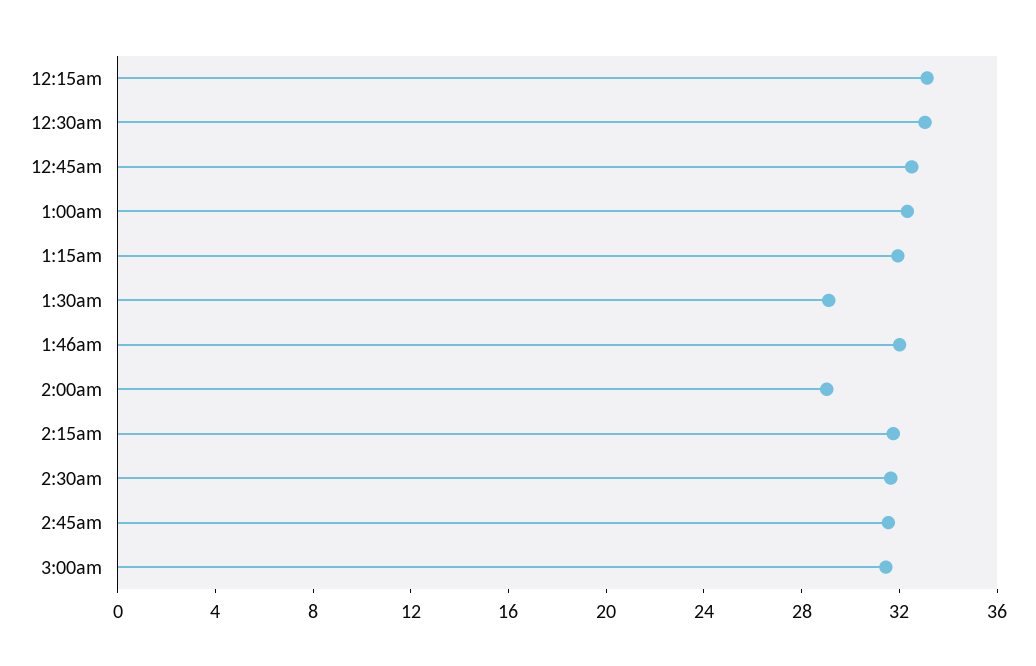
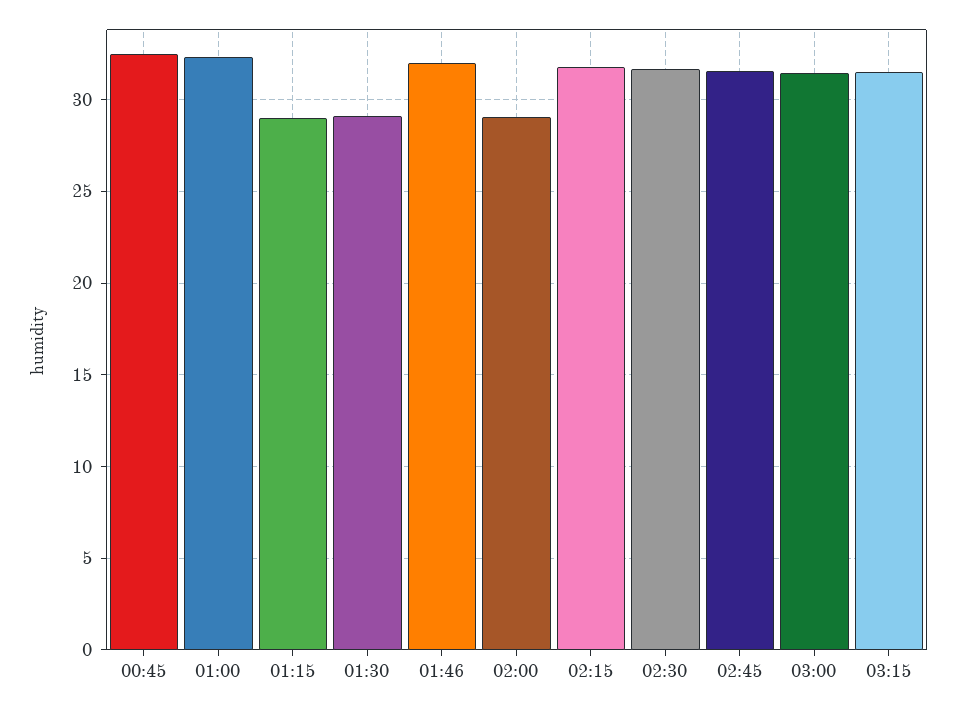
12:15am: 33 -> none
12:30am: 33 -> none
1:15am: 32 -> 29
03:15: none -> 31.5

